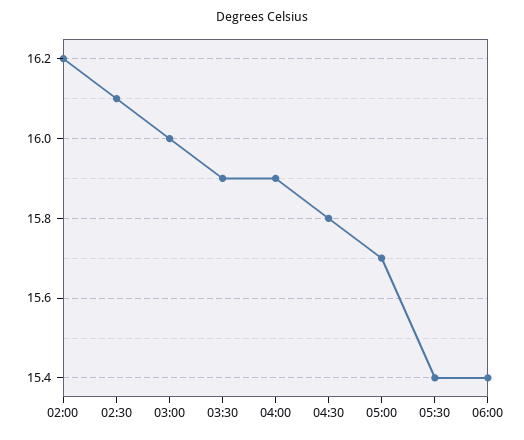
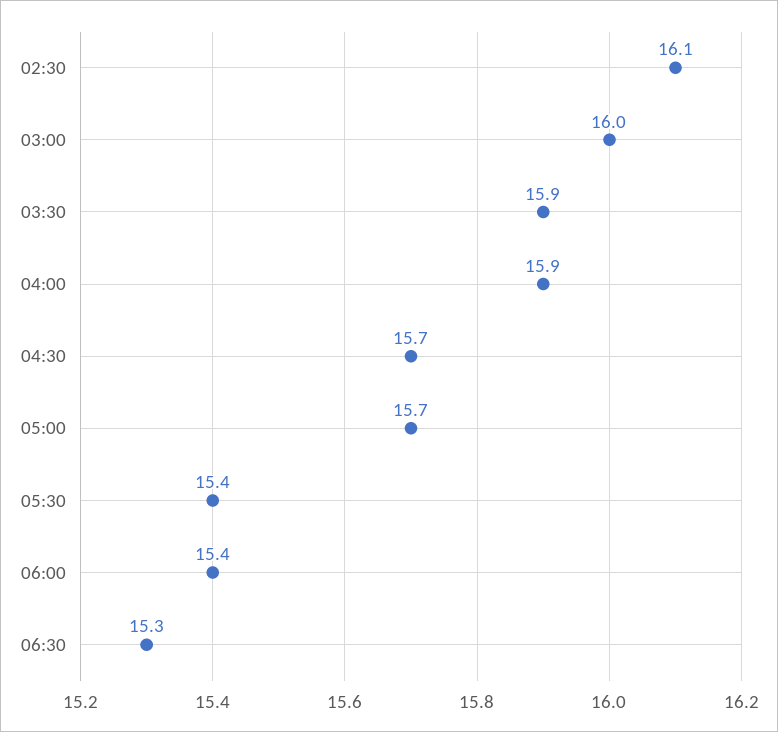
02:00: 16.2 -> none
04:30: 15.8 -> 15.7
06:30: none -> 15.3

